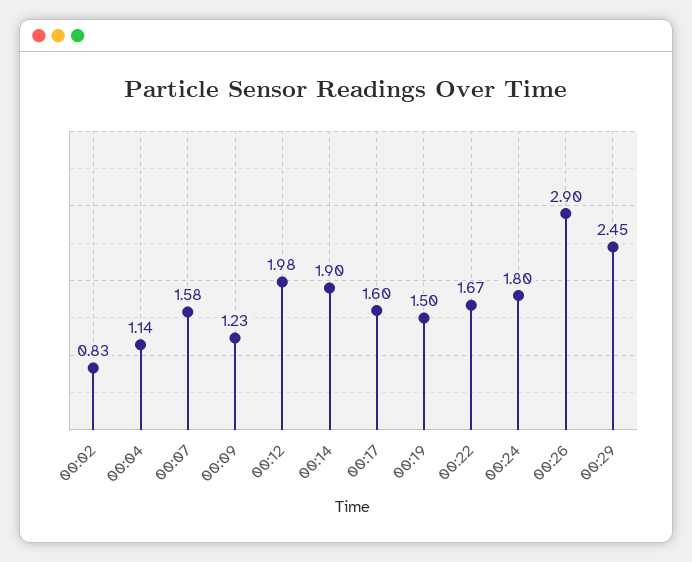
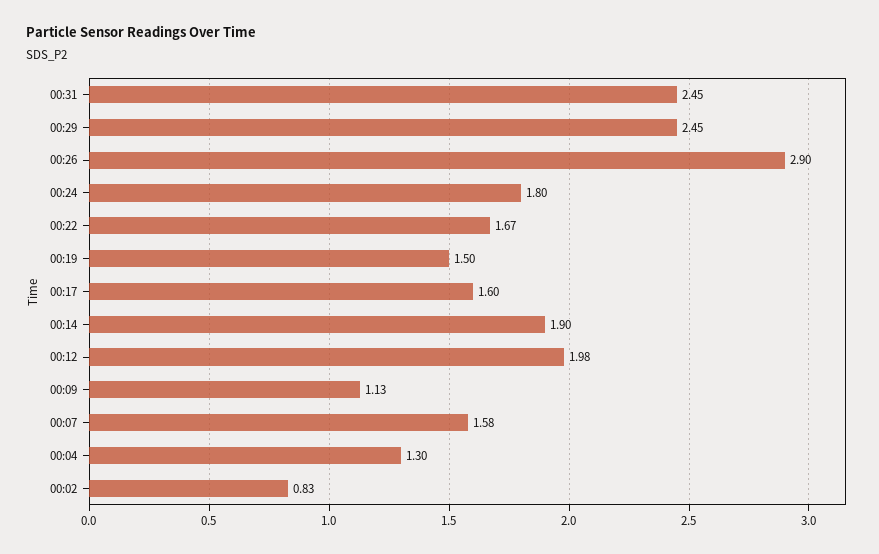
00:04: 1.14 -> 1.3
00:09: 1.23 -> 1.13
00:31: none -> 2.45

